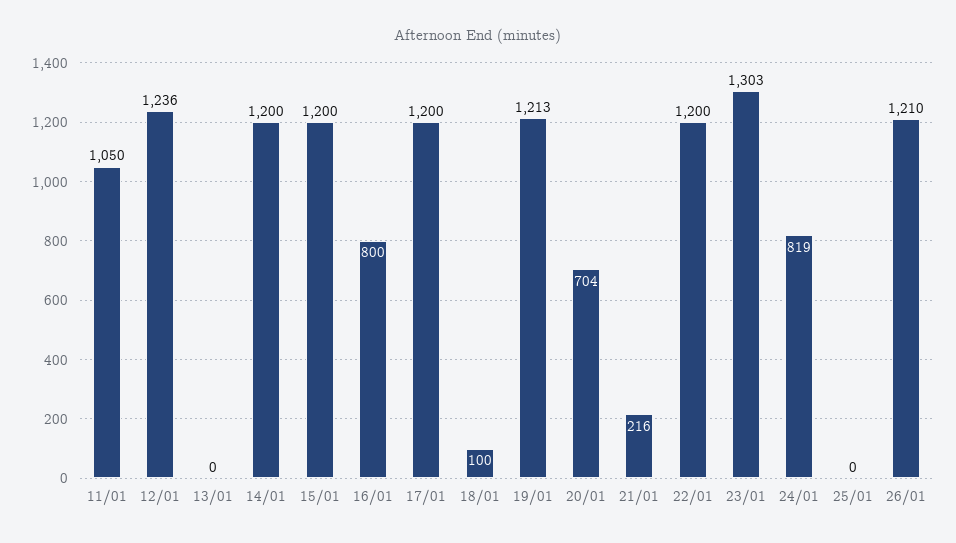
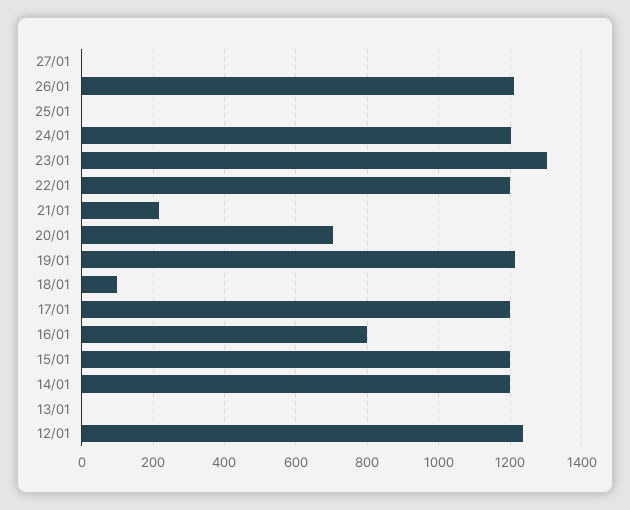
11/01: 1050 -> none
24/01: 819 -> 1200
27/01: none -> 0

